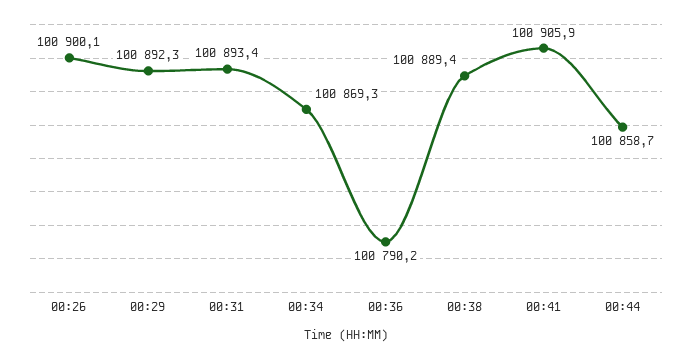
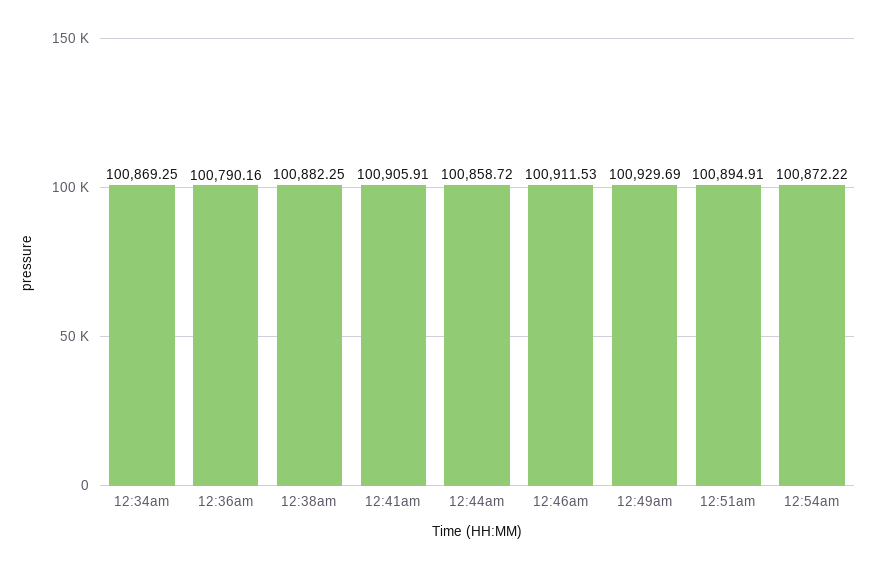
00:26: 100900.1 -> none
00:29: 100892.3 -> none
00:31: 100893.4 -> none
00:38: 100889.4 -> 100882.25
12:46am: none -> 100911.53
12:49am: none -> 100929.69
12:51am: none -> 100894.91
12:54am: none -> 100872.22

